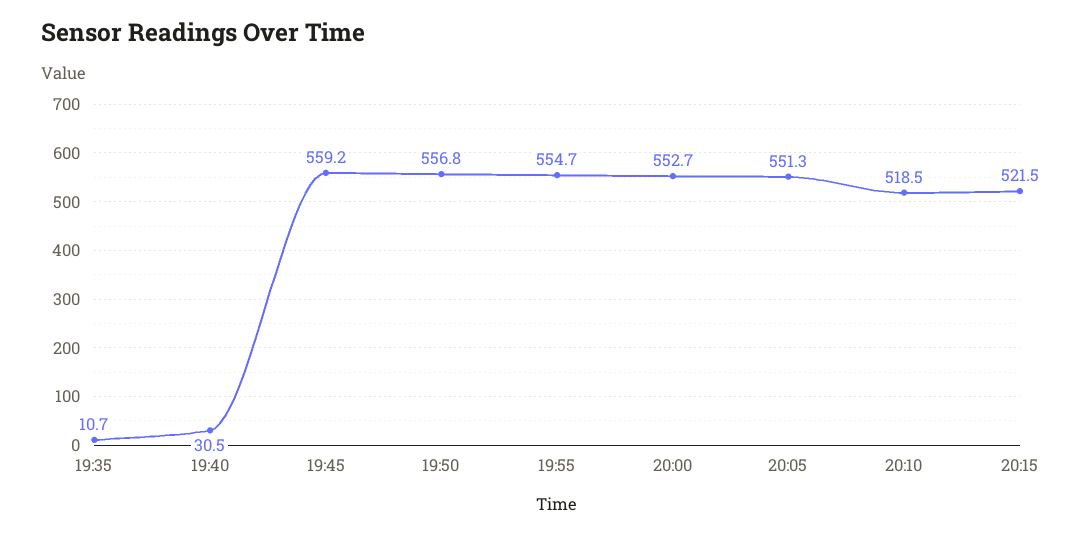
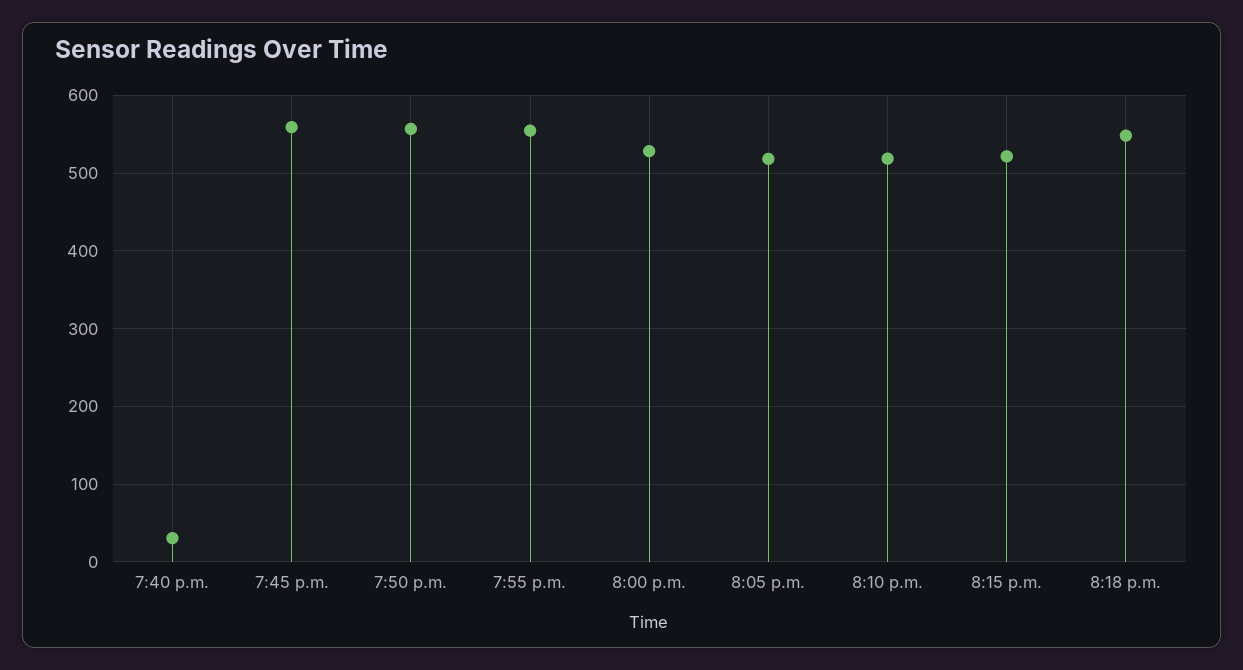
19:35: 10.7 -> none
20:00: 552.7 -> 530
20:05: 551.3 -> 520
8:18 p.m.: none -> 550

